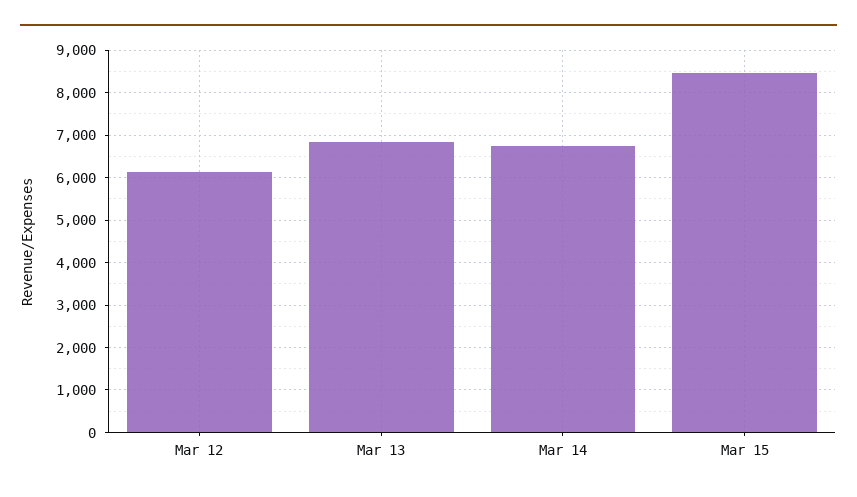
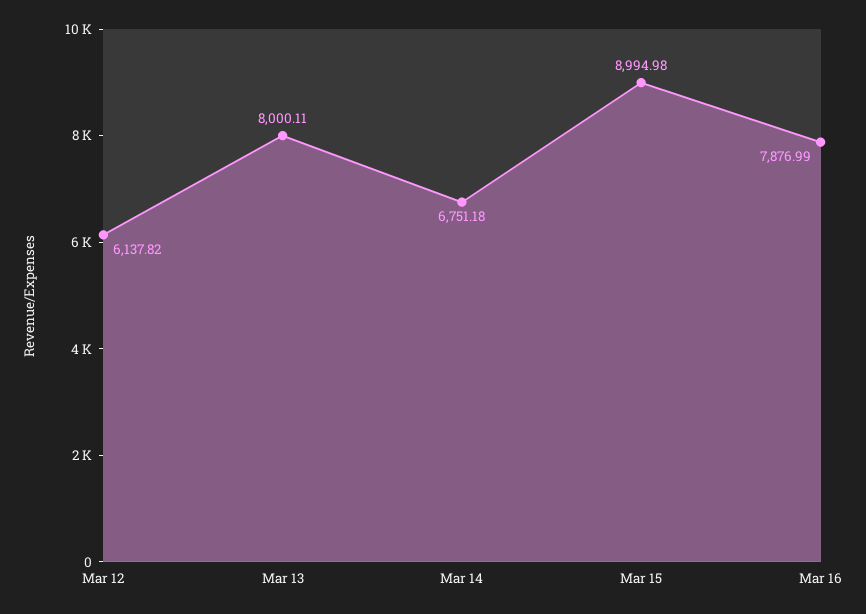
Mar 13: 6800 -> 8000.11
Mar 15: 8400 -> 8994.98
Mar 16: none -> 7876.99

